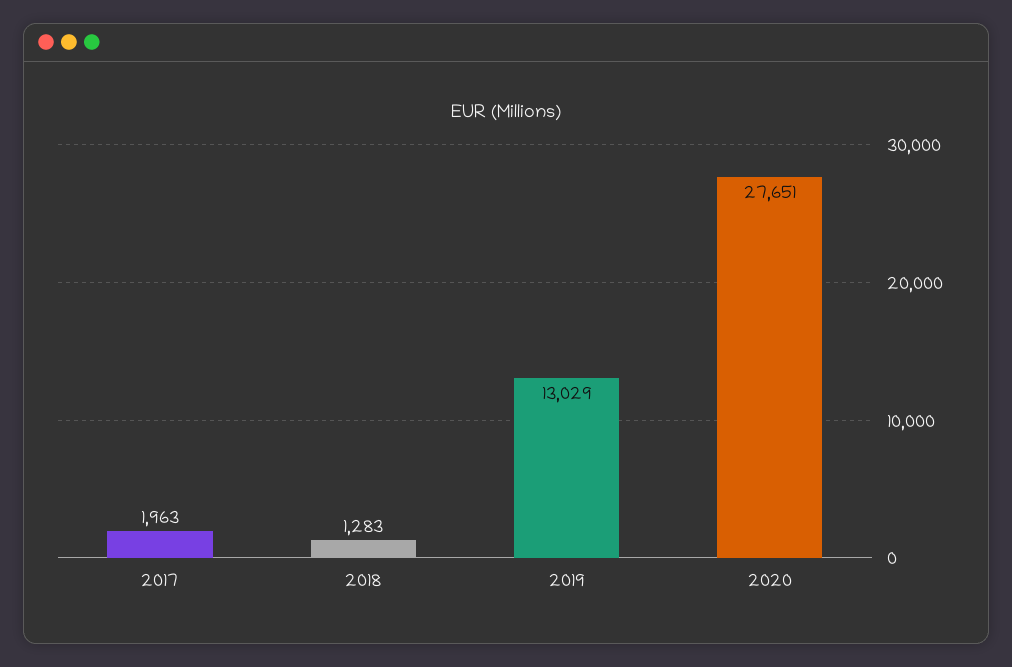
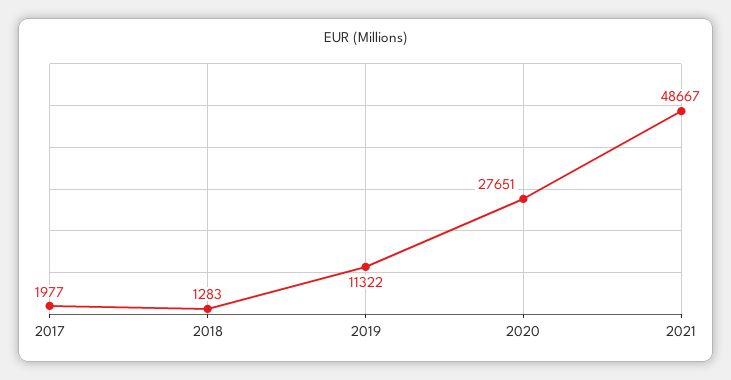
2017: 1963 -> 1977
2019: 13029 -> 11322
2021: none -> 48667

